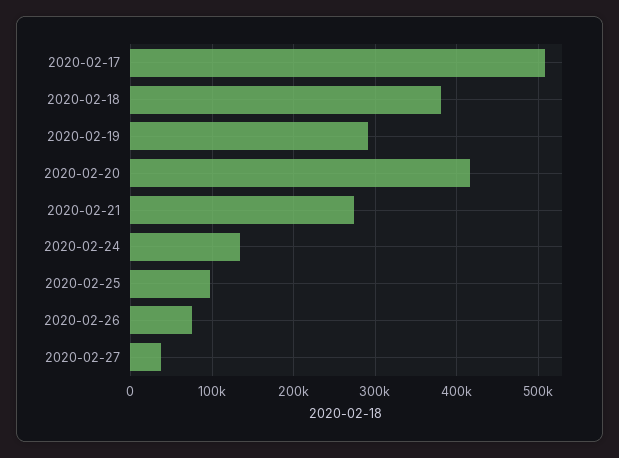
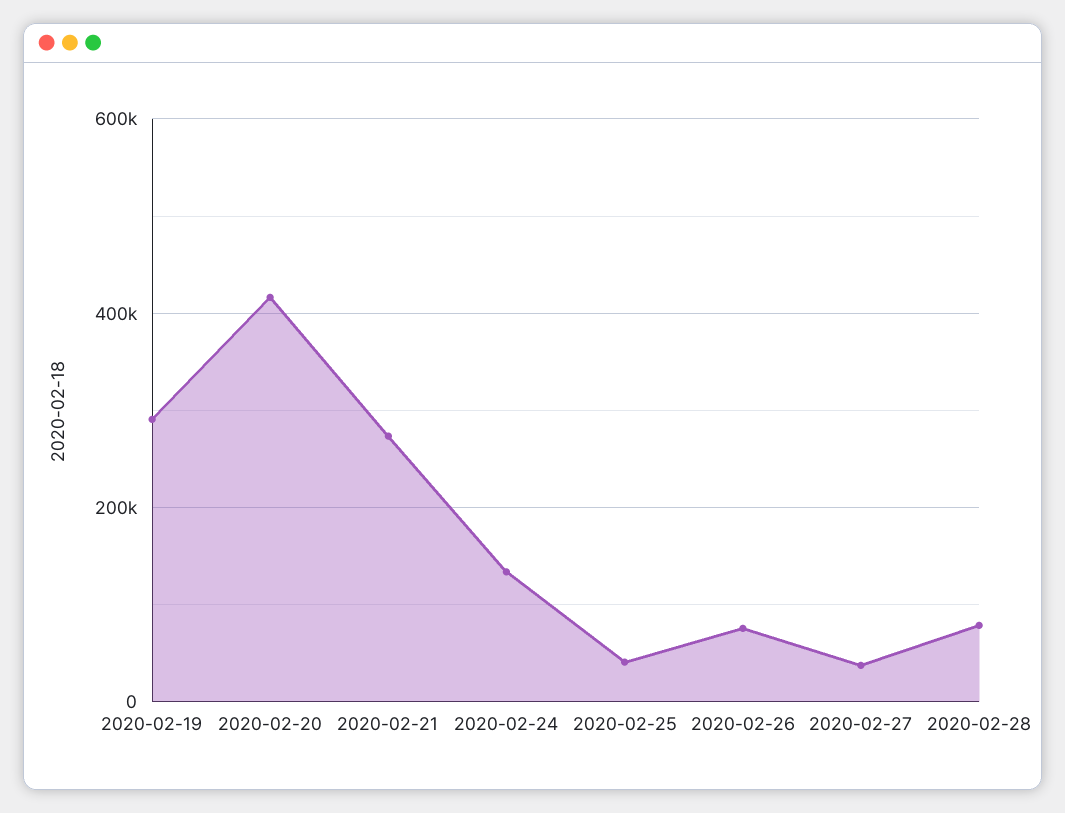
2020-02-17: 510000 -> none
2020-02-18: 380000 -> none
2020-02-25: 100000 -> 40000
2020-02-28: none -> 80000

